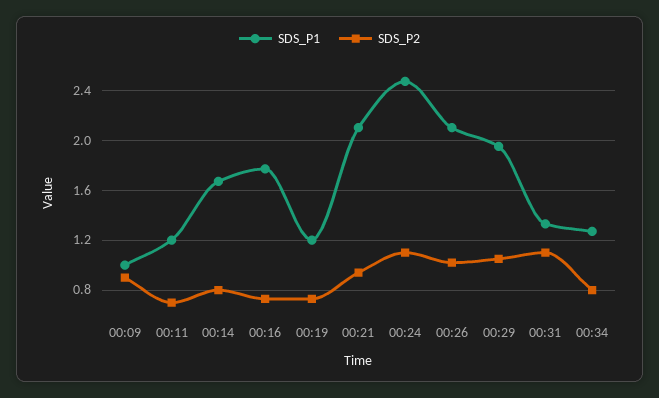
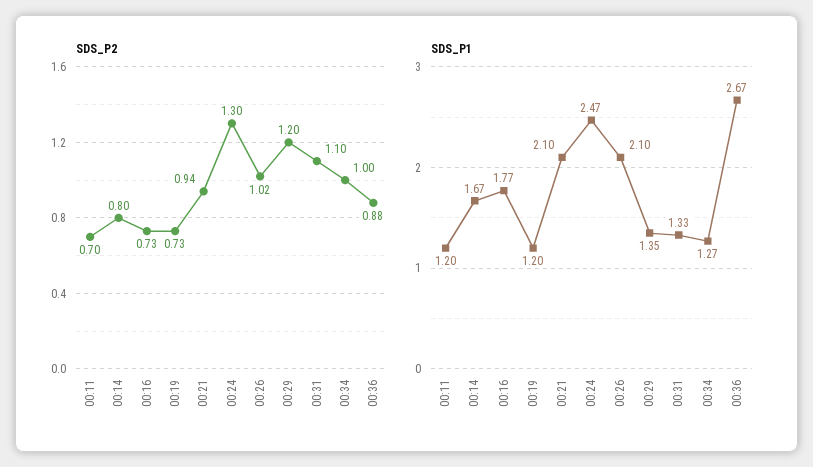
SDS_P1, 00:09: 1 -> none
SDS_P2, 00:09: 0.9 -> none
SDS_P2, 00:24: 1.1 -> 1.3
SDS_P1, 00:29: 1.95 -> 1.35
SDS_P2, 00:29: 1.05 -> 1.2
SDS_P2, 00:34: 0.8 -> 1
SDS_P2, 00:36: none -> 0.88
SDS_P1, 00:36: none -> 2.67

